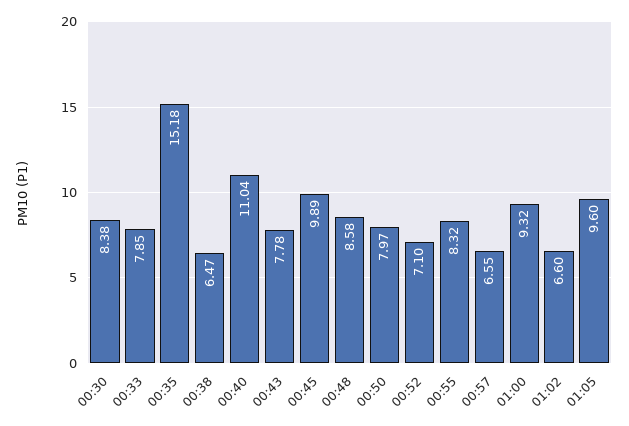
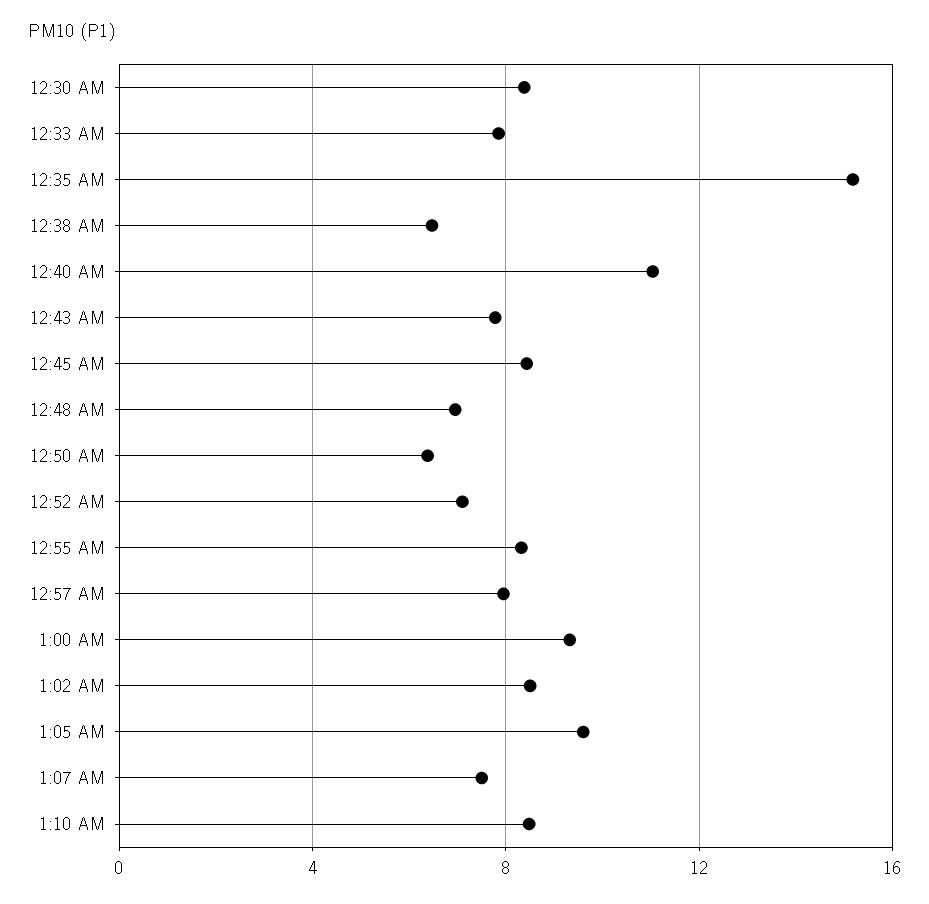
00:45: 9.89 -> 8.5
00:48: 8.58 -> 7
00:50: 7.97 -> 6.5
00:57: 6.55 -> 8
01:02: 6.6 -> 8.5
1:07 AM: none -> 7.5
1:10 AM: none -> 8.5

